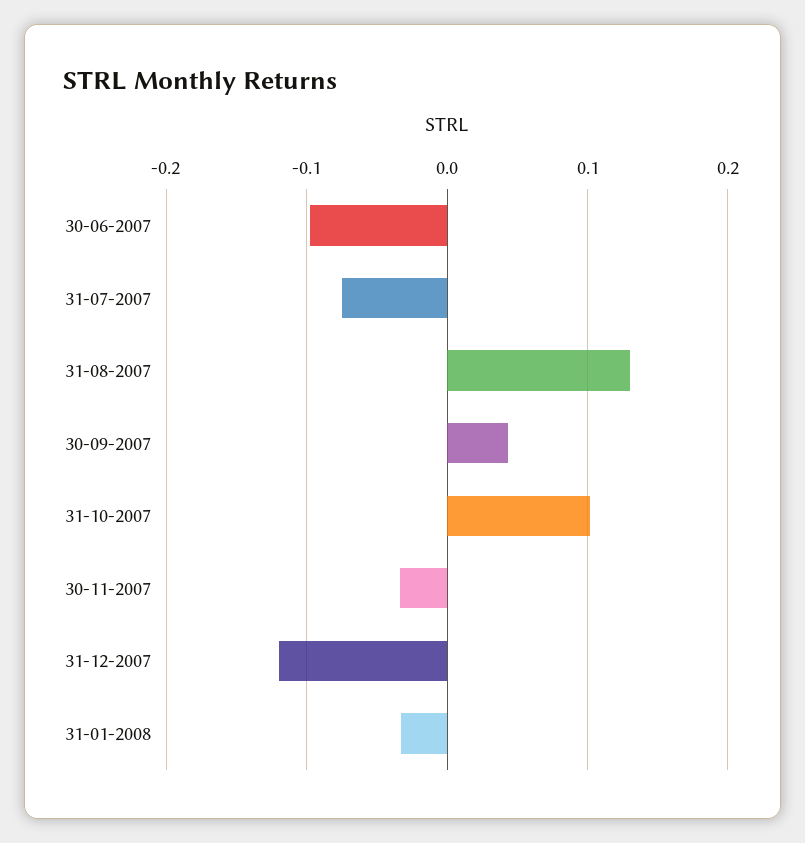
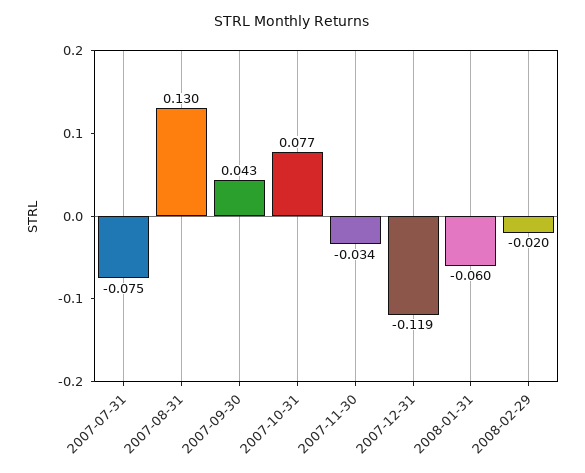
30-06-2007: -0.1 -> none
31-10-2007: 0.1 -> 0.077
31-01-2008: -0.03 -> -0.06
2008-02-29: none -> -0.02

